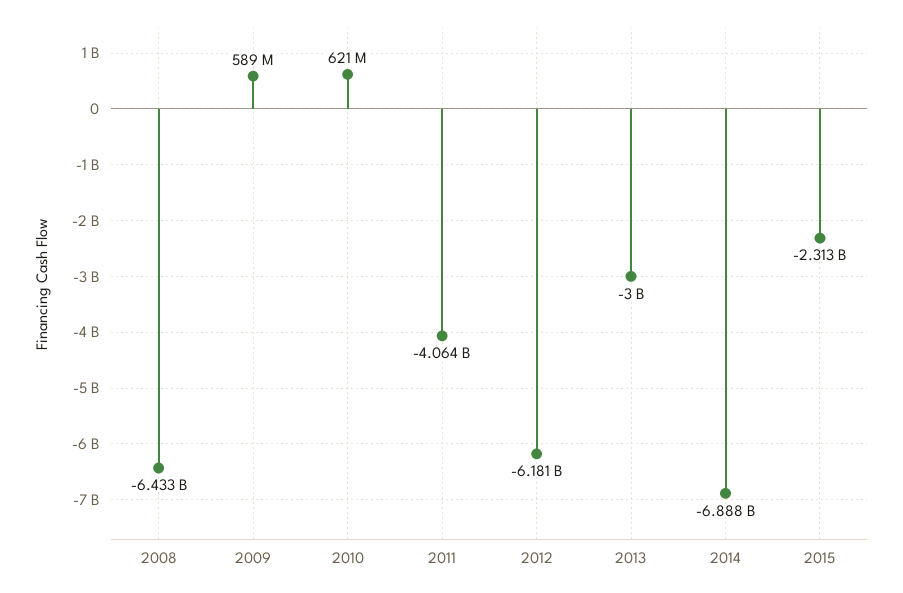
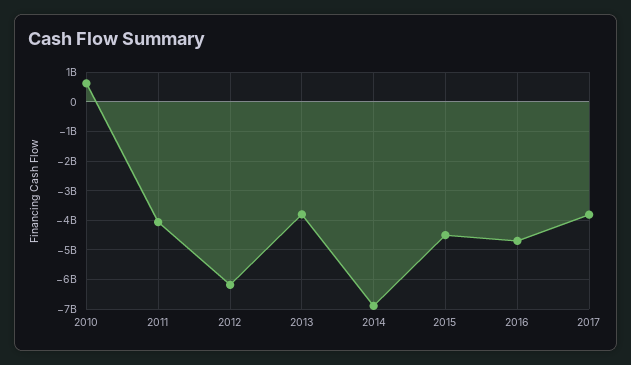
2008: -6433000000 -> none
2009: 589000000 -> none
2013: -3000000000 -> -3750000000
2015: -2313000000 -> -4500000000
2016: none -> -4750000000
2017: none -> -3750000000

